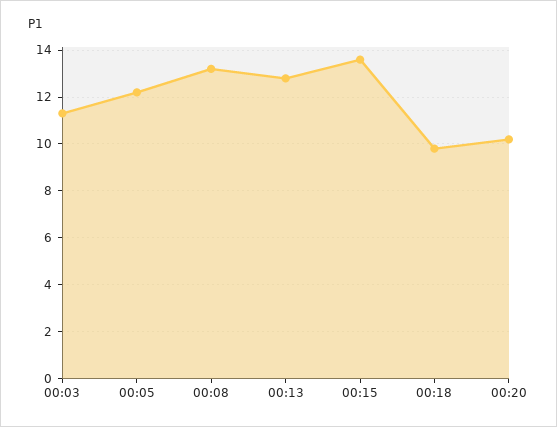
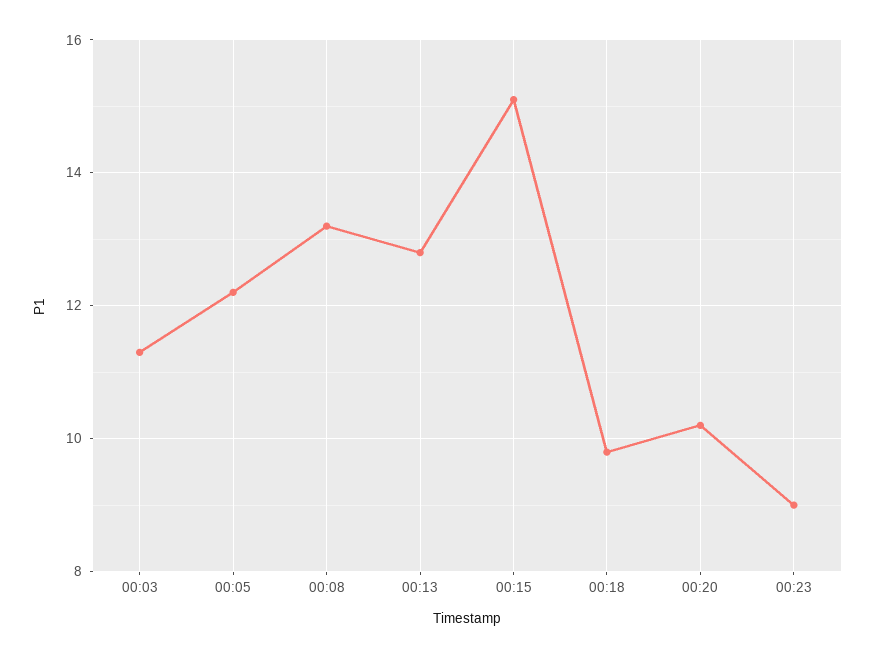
00:15: 13.5 -> 15
00:23: none -> 9

